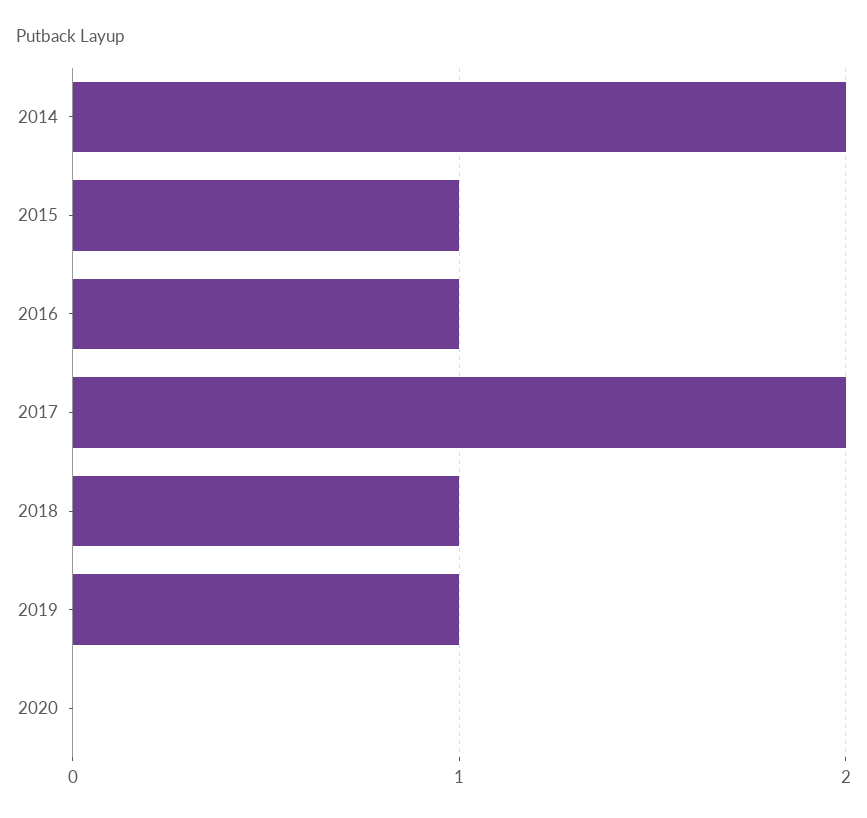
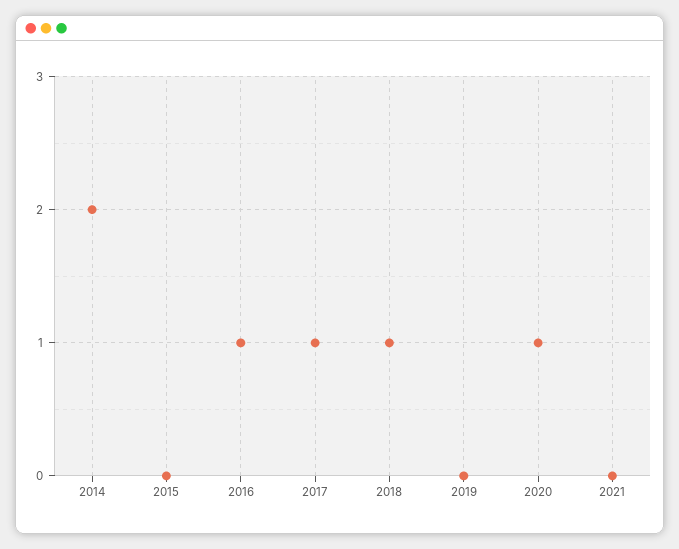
2015: 1 -> 0
2017: 2 -> 1
2019: 1 -> 0
2020: 0 -> 1
2021: none -> 0

